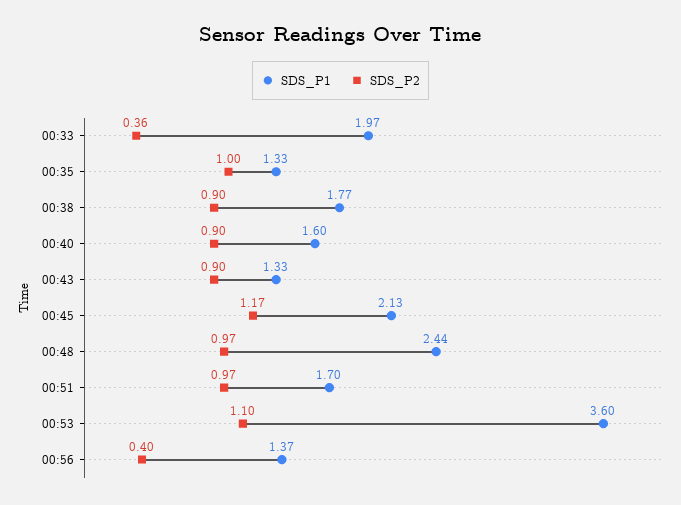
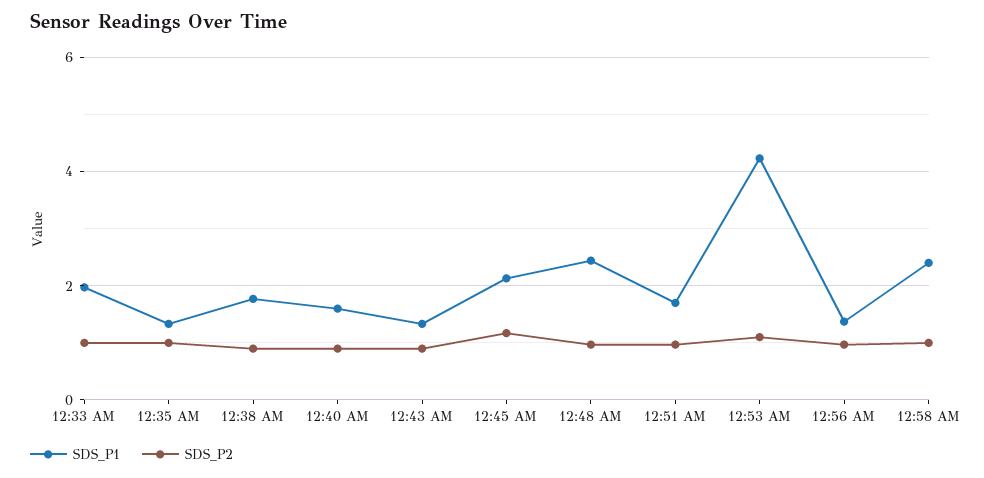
SDS_P2, 00:33: 0.36 -> 1
SDS_P1, 00:53: 3.6 -> 4.2
SDS_P2, 00:56: 0.4 -> 1
SDS_P1, 12:58 AM: none -> 2.4
SDS_P2, 12:58 AM: none -> 1

